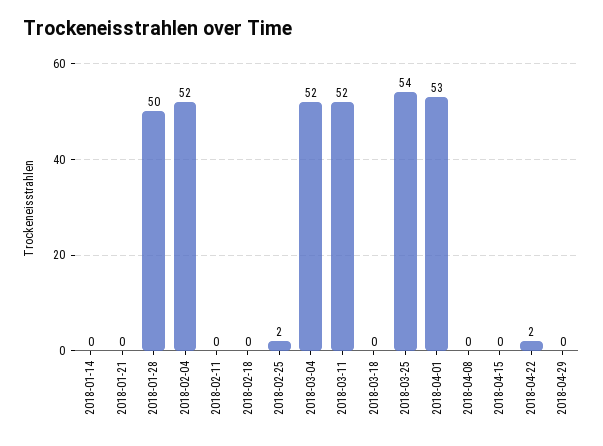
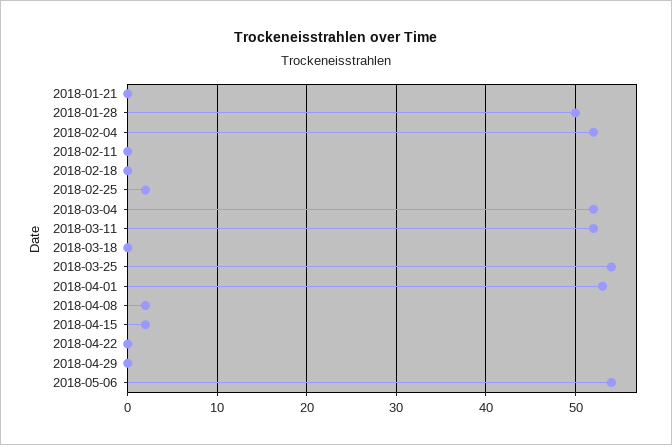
2018-01-14: 0 -> none
2018-04-08: 0 -> 2
2018-04-15: 0 -> 2
2018-04-22: 2 -> 0
2018-05-06: none -> 54

